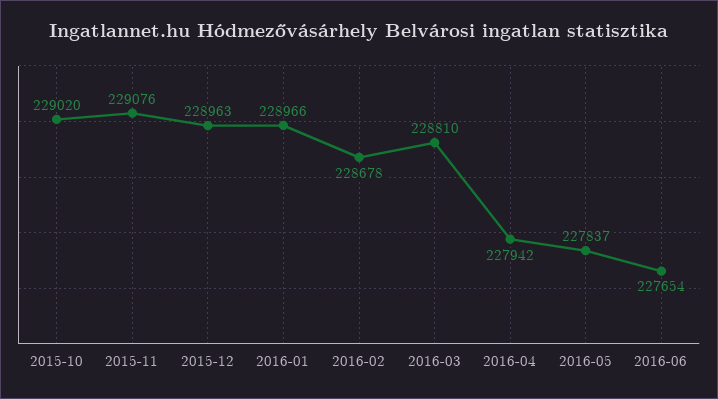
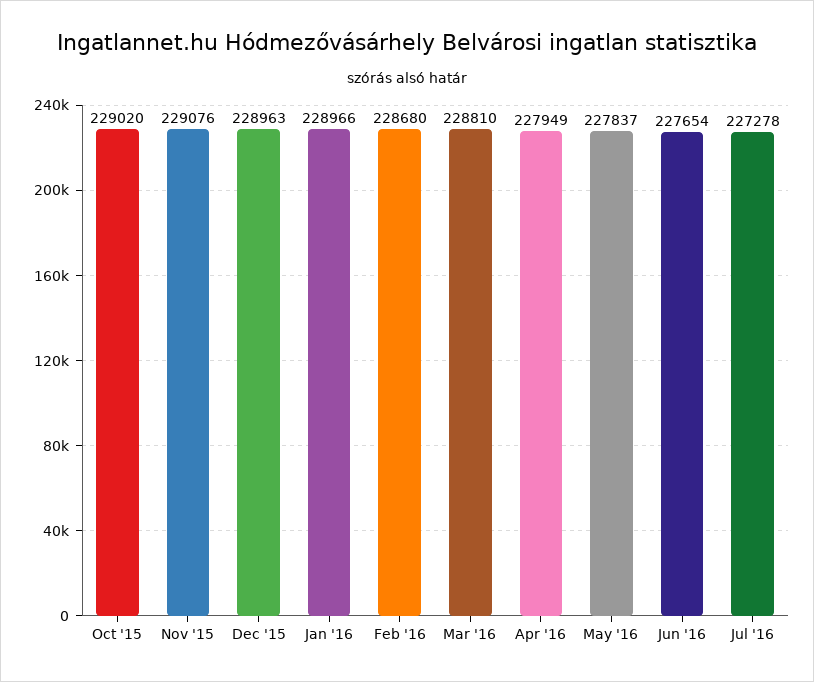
2016-02: 228678 -> 228680
2016-04: 227942 -> 227949
Jul '16: none -> 227278

